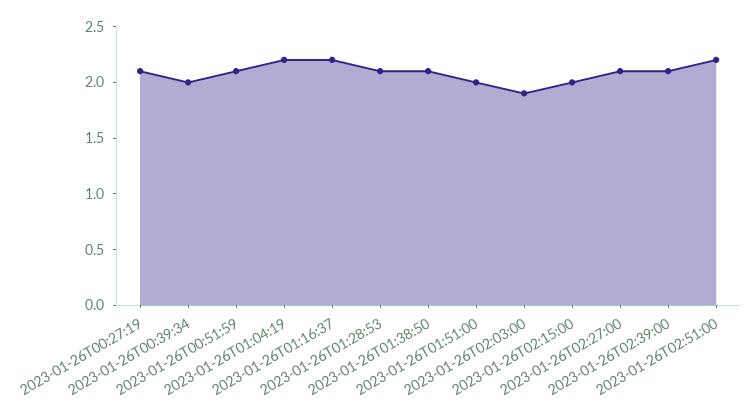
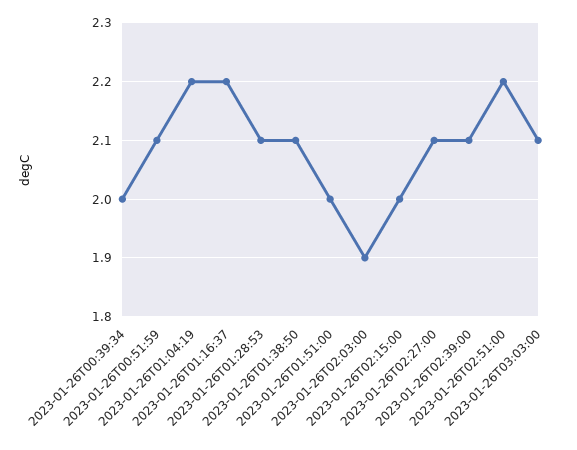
2023-01-26T00:27:19: 2.1 -> none
2023-01-26T03:03:00: none -> 2.1

